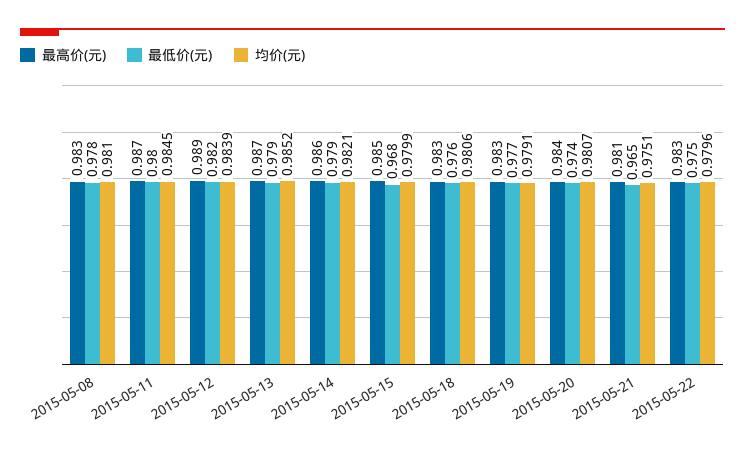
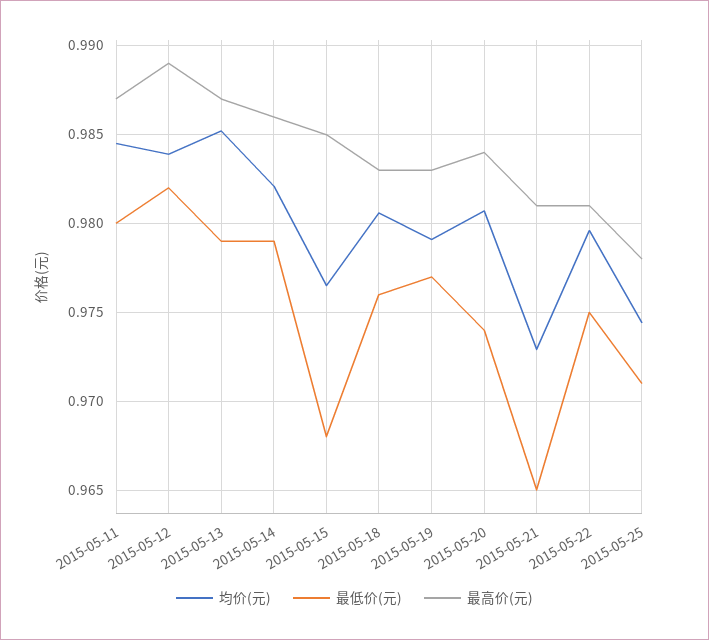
最高价(元), 2015-05-08: 0.983 -> none
最低价(元), 2015-05-08: 0.978 -> none
均价(元), 2015-05-08: 0.981 -> none
均价(元), 2015-05-15: 0.9799 -> 0.9765
均价(元), 2015-05-21: 0.9751 -> 0.973
最高价(元), 2015-05-22: 0.983 -> 0.981
均价(元), 2015-05-25: none -> 0.9745
最低价(元), 2015-05-25: none -> 0.971
最高价(元), 2015-05-25: none -> 0.978

